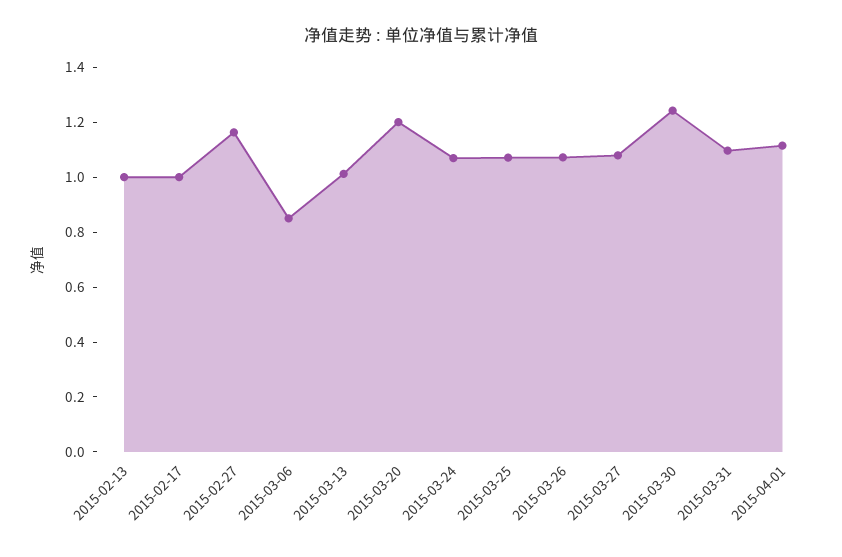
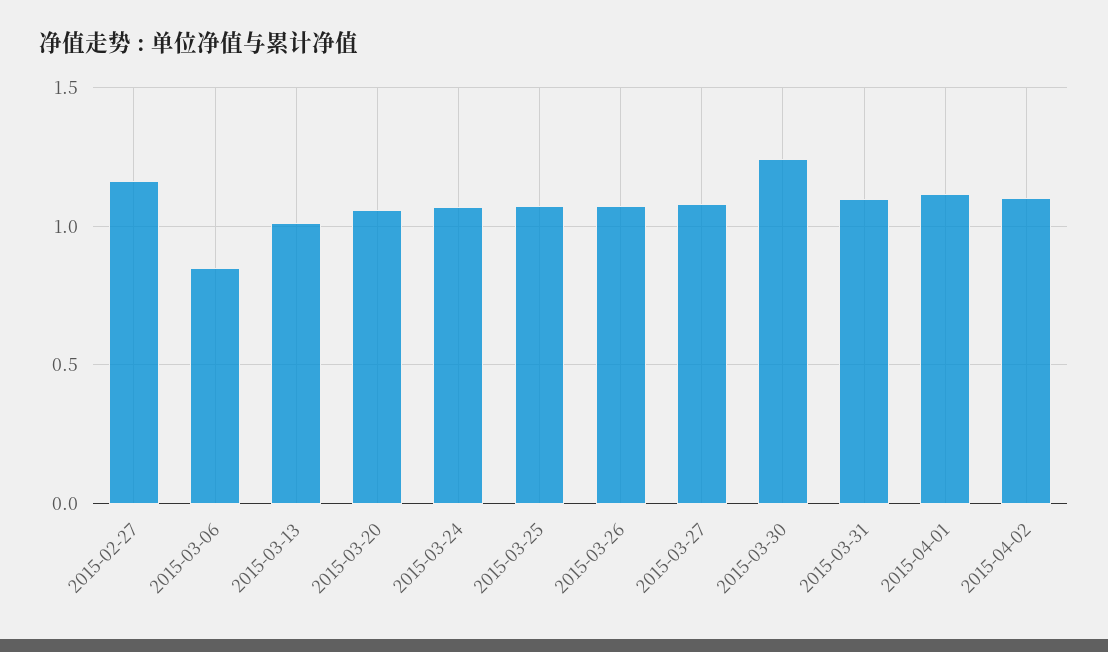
2015-02-13: 1 -> none
2015-02-17: 1 -> none
2015-03-20: 1.2 -> 1.05
2015-04-02: none -> 1.1

